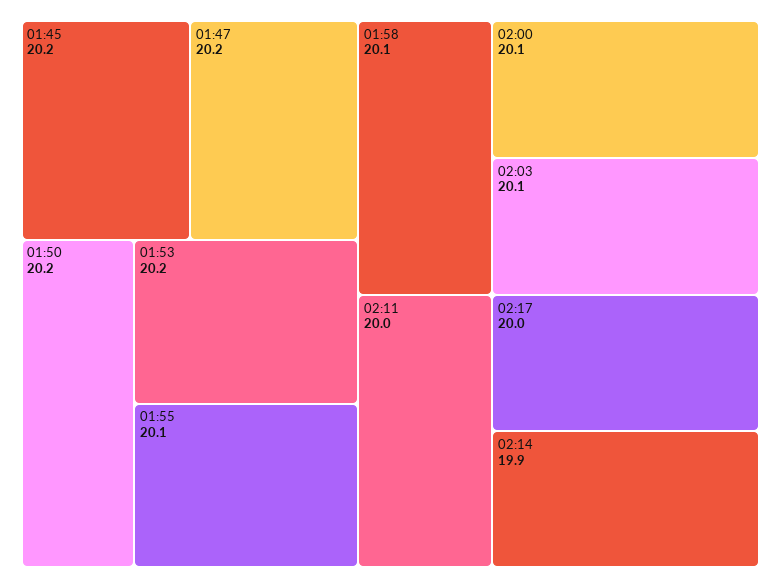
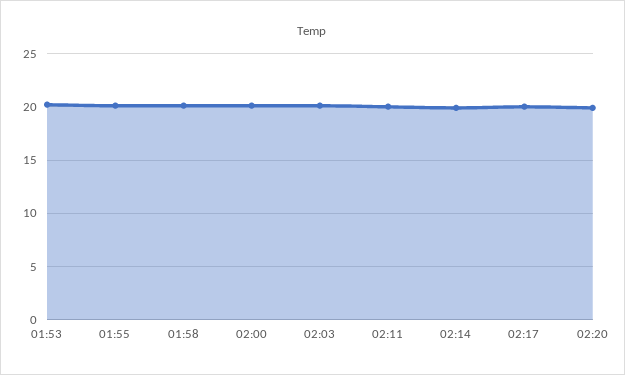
01:45: 20.2 -> none
01:47: 20.2 -> none
01:50: 20.2 -> none
02:20: none -> 20

